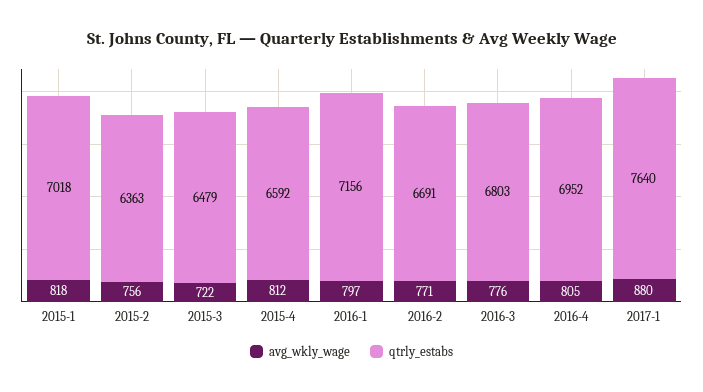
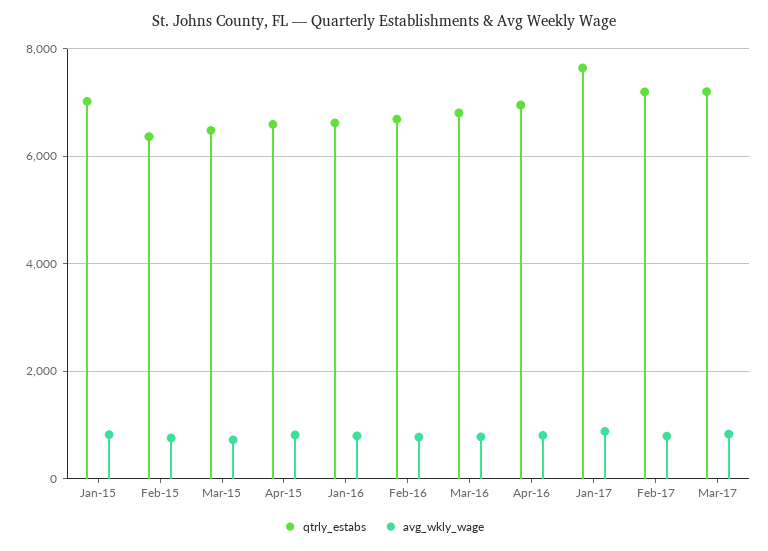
qtrly_estabs, 2016-1: 7156 -> 6600
qtrly_estabs, Feb-17: none -> 7200
avg_wkly_wage, Feb-17: none -> 800
qtrly_estabs, Mar-17: none -> 7200
avg_wkly_wage, Mar-17: none -> 800

